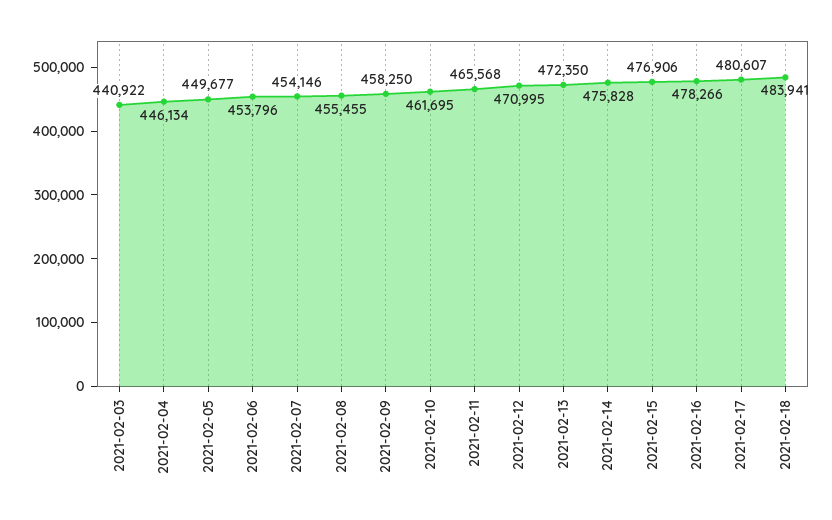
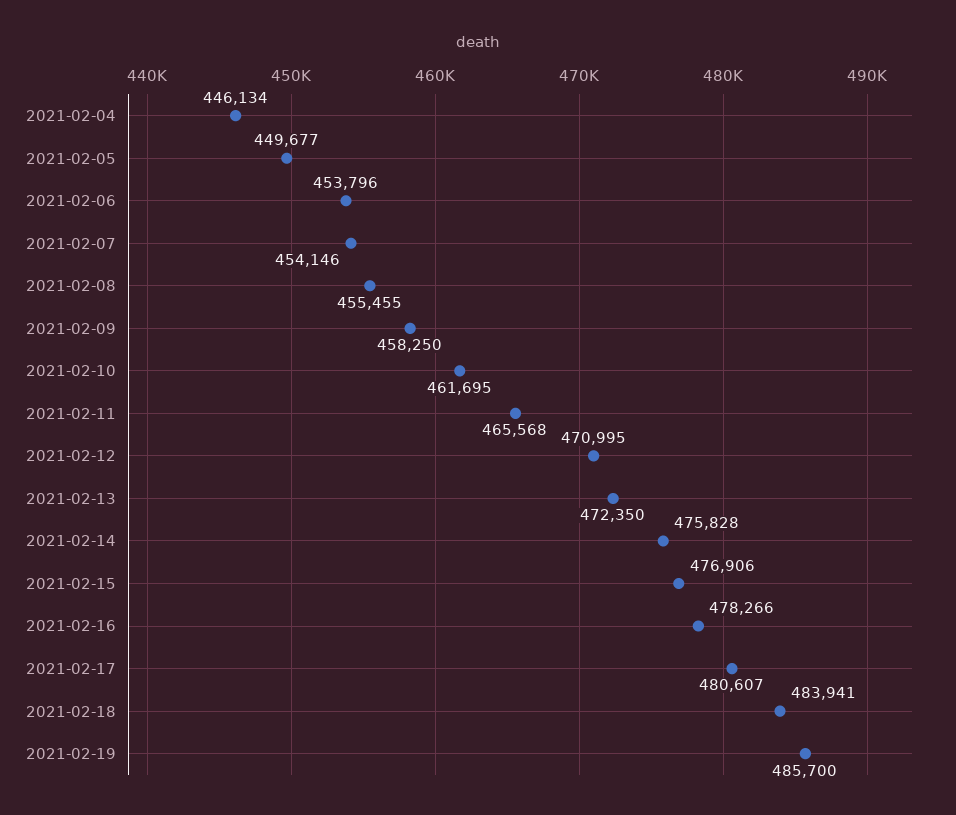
2021-02-03: 440922 -> none
2021-02-19: none -> 485700

